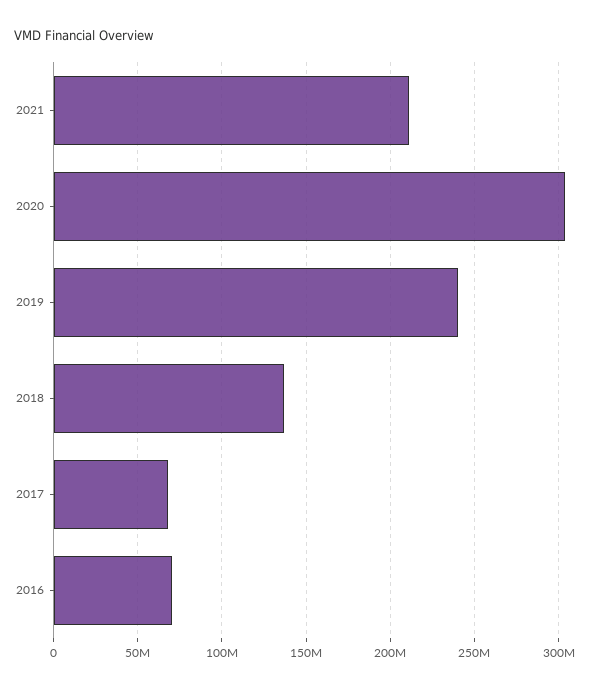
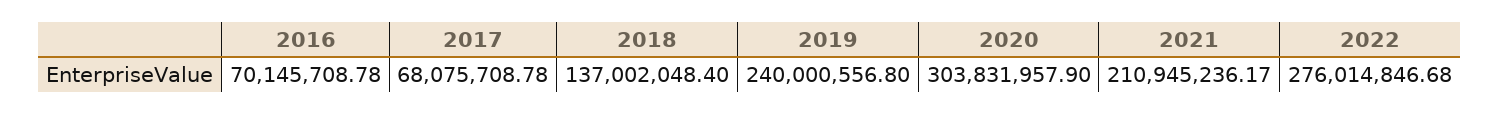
2022: none -> 276014846.68

